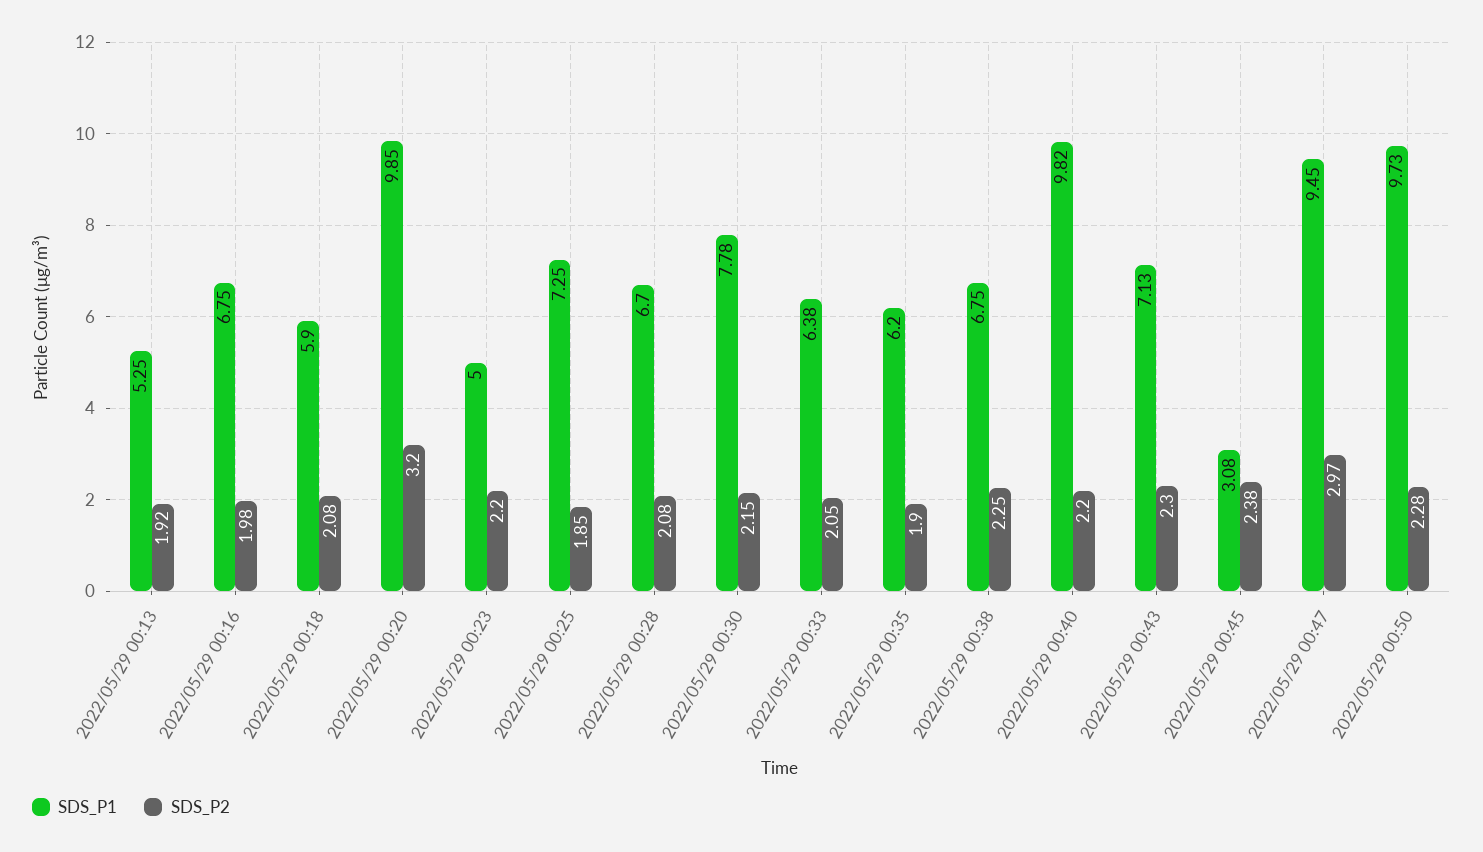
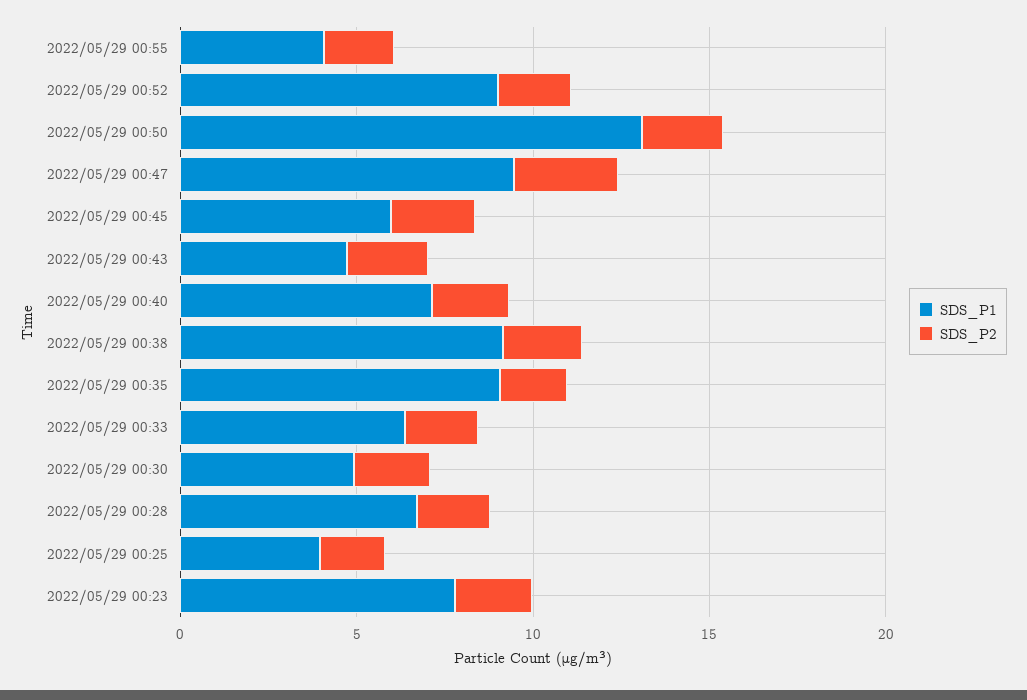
SDS_P1, 2022/05/29 00:13: 5.25 -> none
SDS_P2, 2022/05/29 00:13: 1.92 -> none
SDS_P1, 2022/05/29 00:16: 6.75 -> none
SDS_P2, 2022/05/29 00:16: 1.98 -> none
SDS_P1, 2022/05/29 00:18: 5.9 -> none
SDS_P2, 2022/05/29 00:18: 2.08 -> none
SDS_P1, 2022/05/29 00:20: 9.85 -> none
SDS_P2, 2022/05/29 00:20: 3.2 -> none
SDS_P1, 2022/05/29 00:23: 5 -> 8
SDS_P1, 2022/05/29 00:25: 7.25 -> 4
SDS_P1, 2022/05/29 00:30: 7.78 -> 5
SDS_P1, 2022/05/29 00:35: 6.2 -> 9
SDS_P1, 2022/05/29 00:38: 6.75 -> 9
SDS_P1, 2022/05/29 00:40: 9.82 -> 7
SDS_P1, 2022/05/29 00:43: 7.13 -> 5
SDS_P1, 2022/05/29 00:45: 3.08 -> 6
SDS_P1, 2022/05/29 00:50: 9.73 -> 13
SDS_P1, 2022/05/29 00:55: none -> 4
SDS_P2, 2022/05/29 00:55: none -> 2
SDS_P1, 2022/05/29 00:52: none -> 9
SDS_P2, 2022/05/29 00:52: none -> 2

